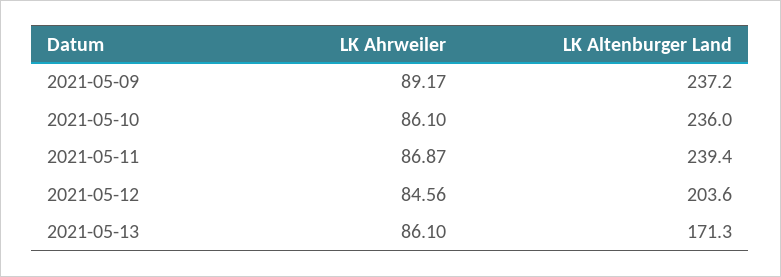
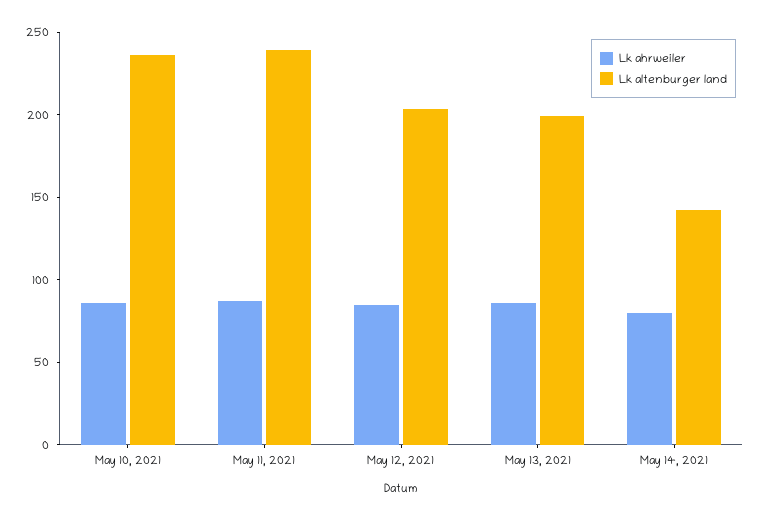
LK Ahrweiler, 2021-05-09: 89.17 -> none
LK Altenburger Land, 2021-05-09: 237.2 -> none
LK Altenburger Land, 2021-05-13: 171.3 -> 200
LK Ahrweiler, May 14, 2021: none -> 80
LK Altenburger Land, May 14, 2021: none -> 140

